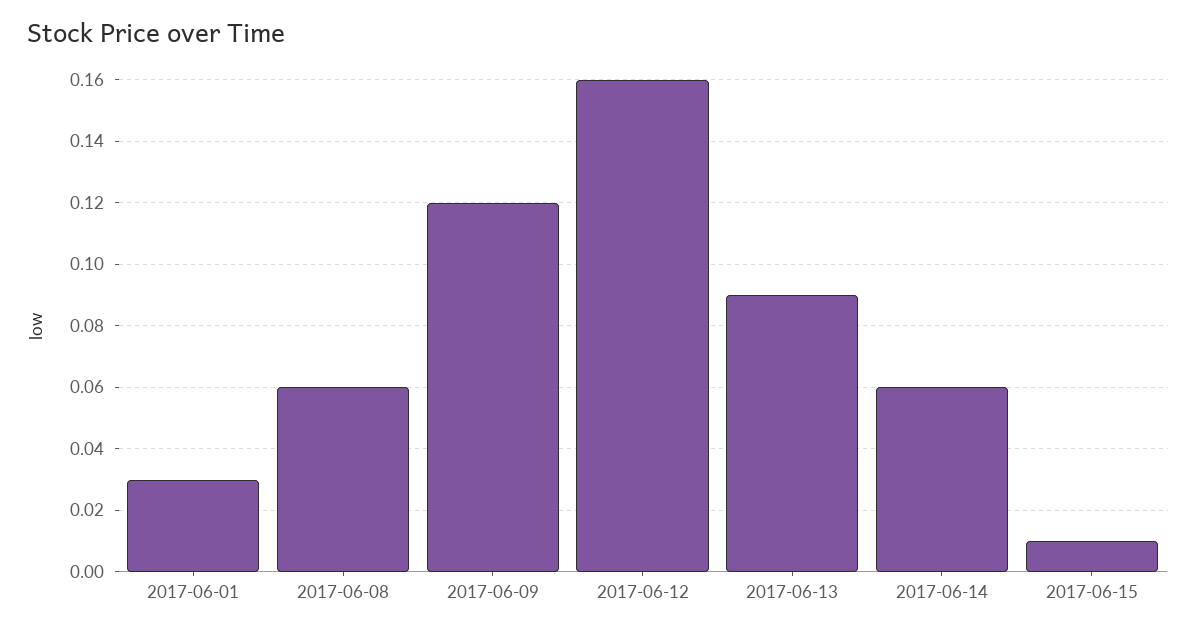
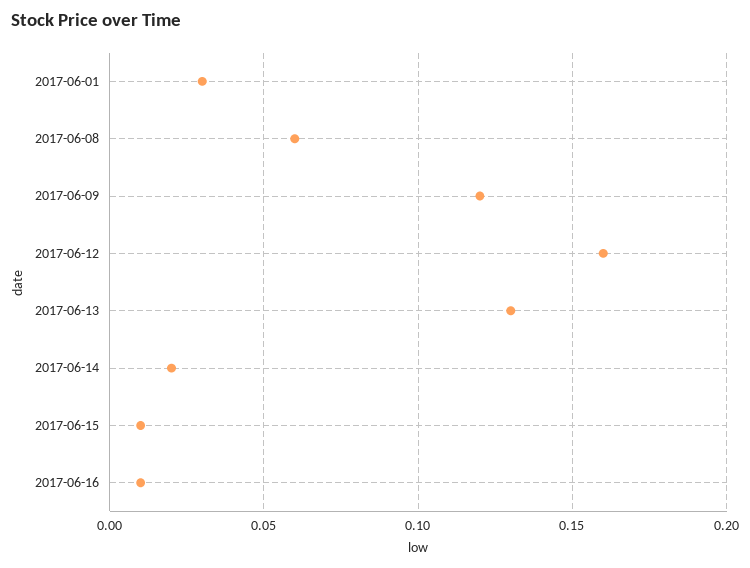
2017-06-13: 0.09 -> 0.13
2017-06-14: 0.06 -> 0.02
2017-06-16: none -> 0.01

